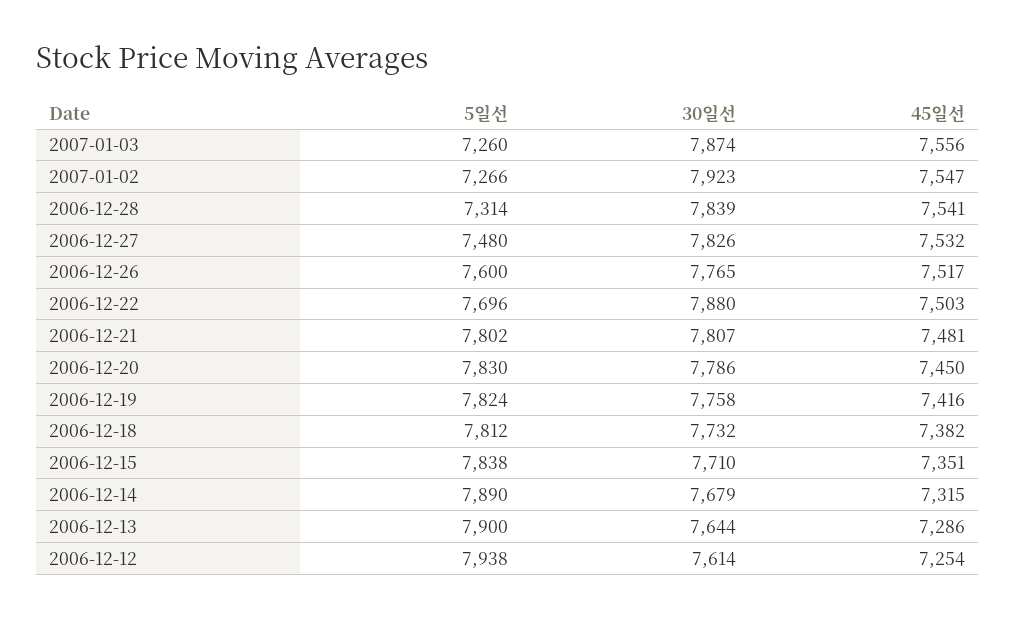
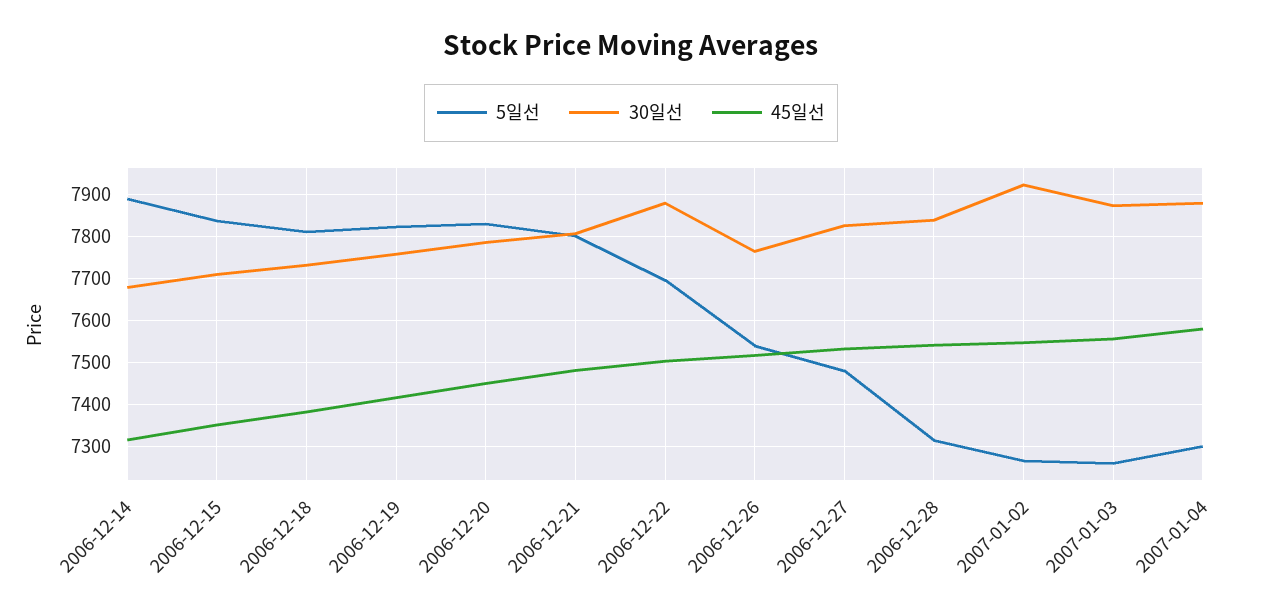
5일선, 2006-12-26: 7600 -> 7540
5일선, 2006-12-13: 7900 -> none
30일선, 2006-12-13: 7644 -> none
45일선, 2006-12-13: 7286 -> none
5일선, 2006-12-12: 7938 -> none
30일선, 2006-12-12: 7614 -> none
45일선, 2006-12-12: 7254 -> none
5일선, 2007-01-04: none -> 7300
30일선, 2007-01-04: none -> 7880
45일선, 2007-01-04: none -> 7580

